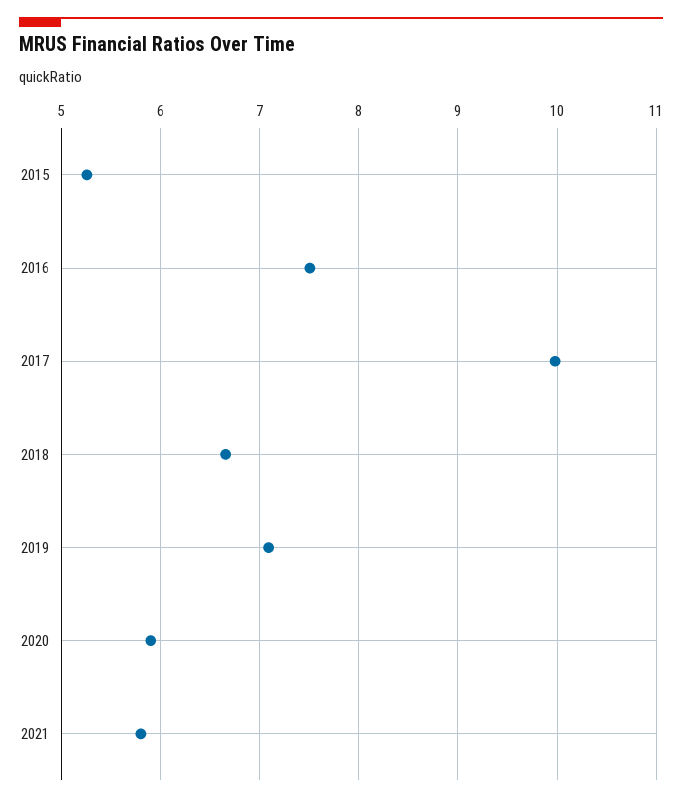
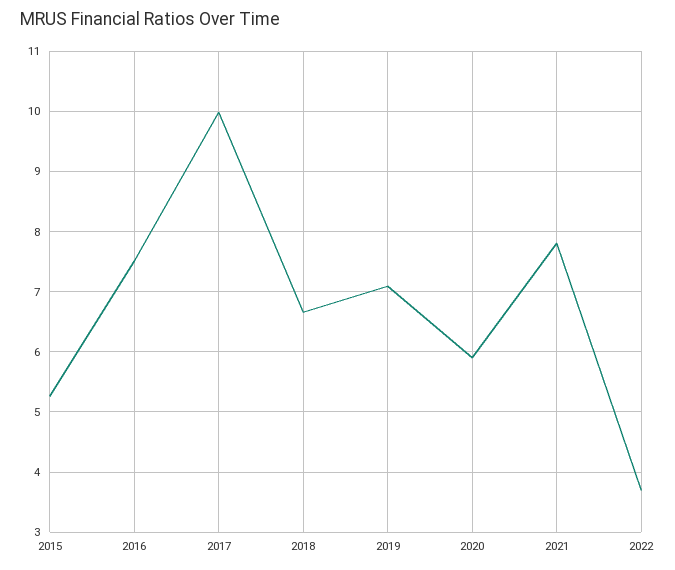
2021: 5.8 -> 7.8
2022: none -> 3.7

